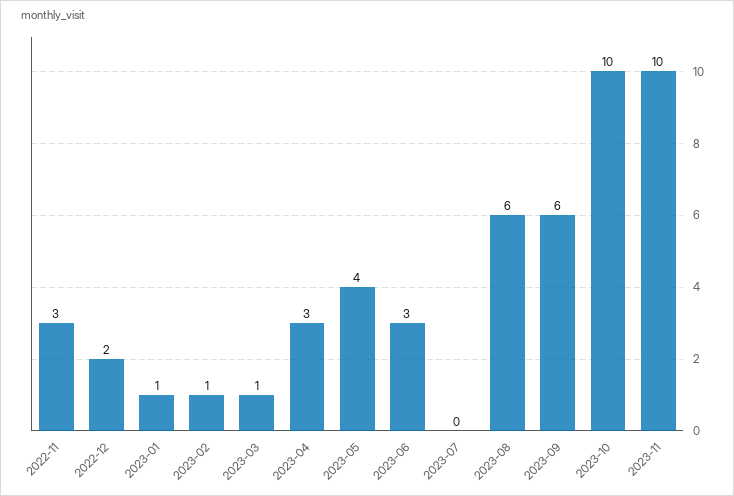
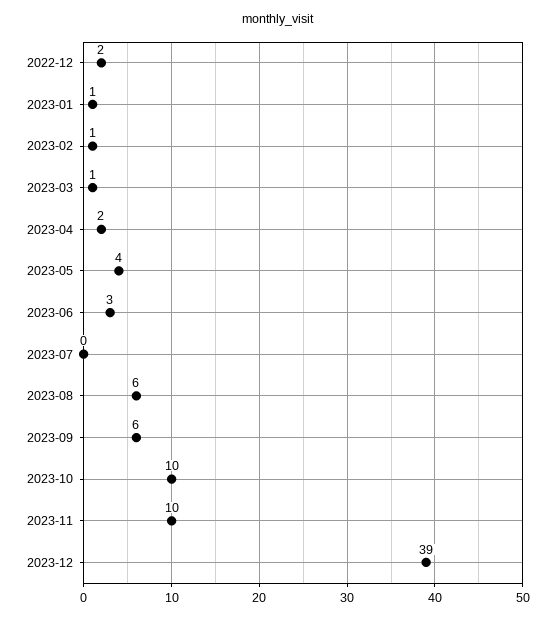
2022-11: 3 -> none
2023-04: 3 -> 2
2023-12: none -> 39

